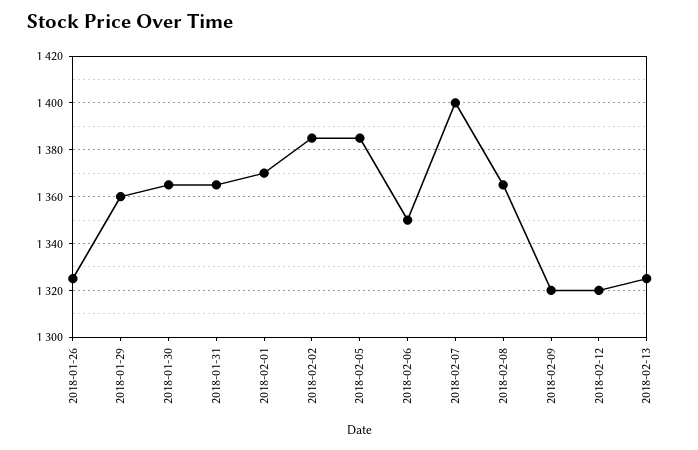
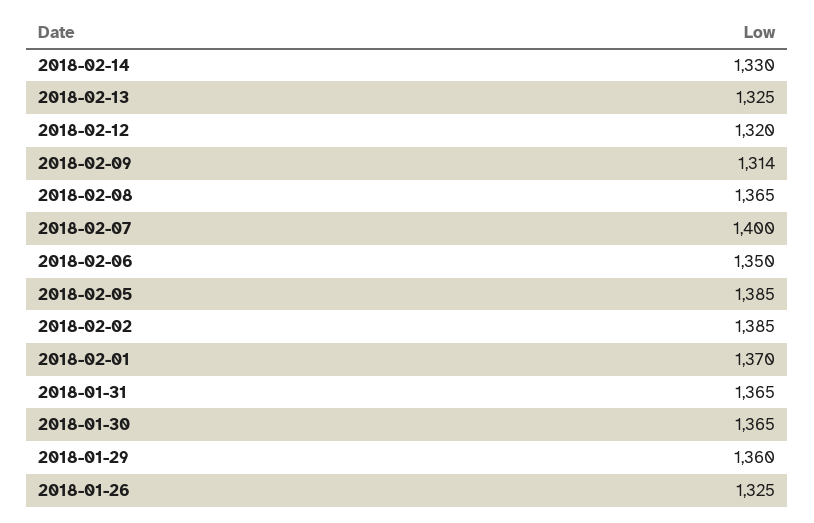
2018-02-09: 1320 -> 1314
2018-02-14: none -> 1330

